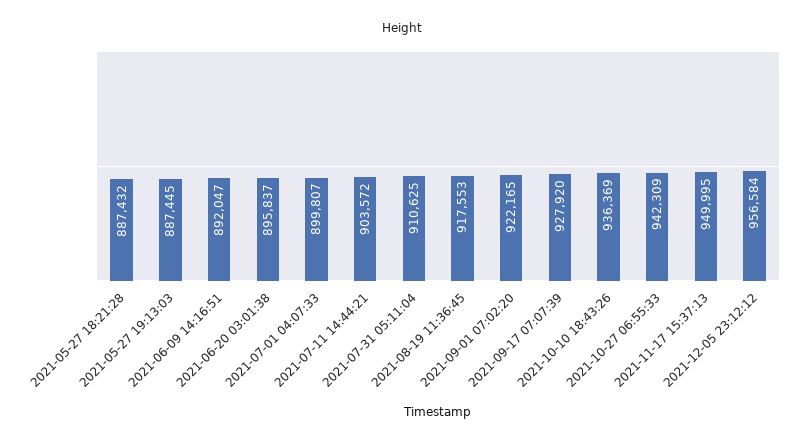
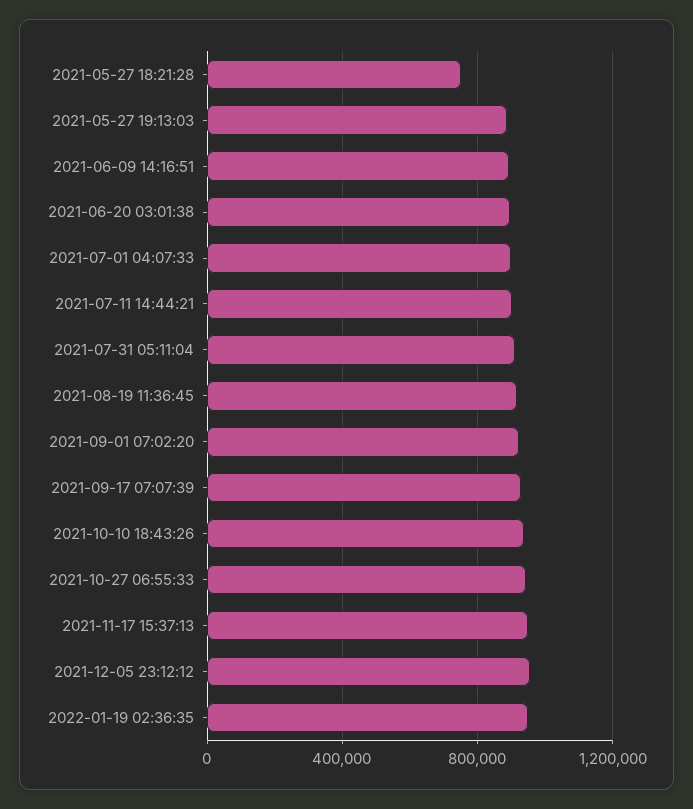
2021-05-27 18:21:28: 887432 -> 750000
2022-01-19 02:36:35: none -> 950000

